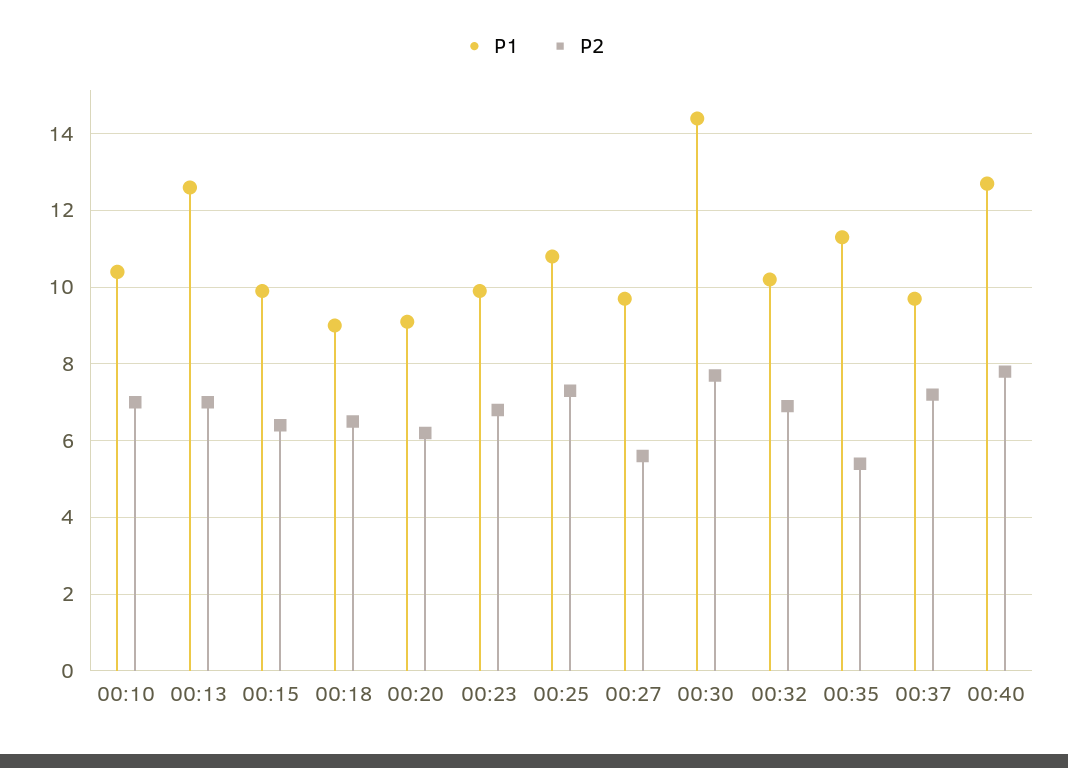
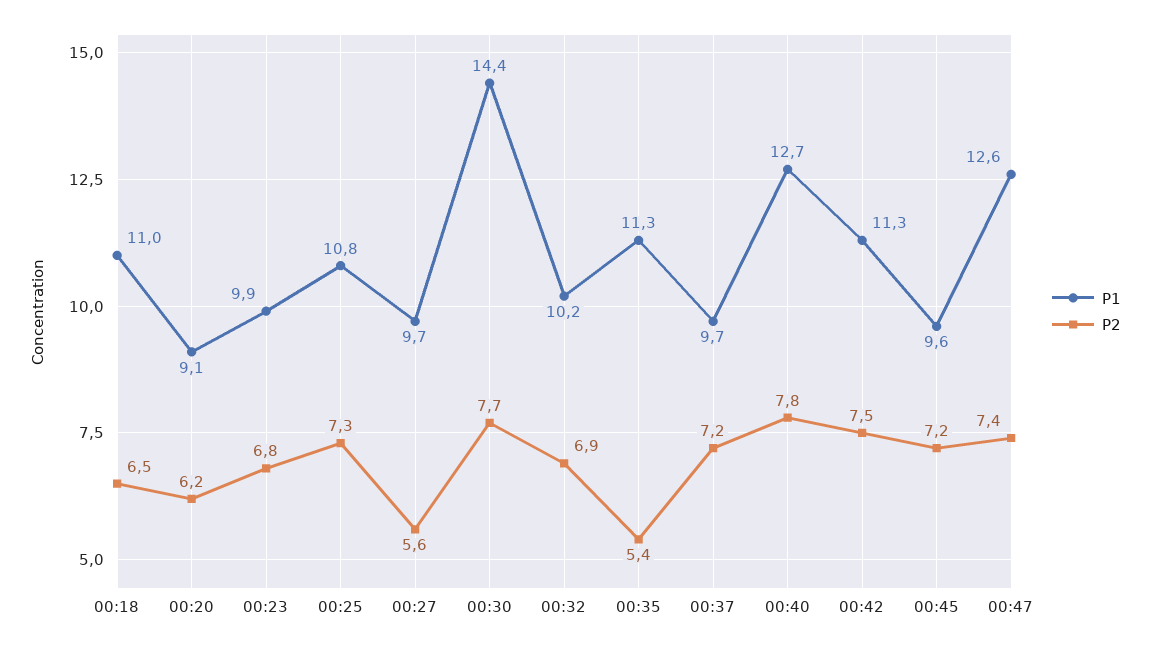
P1, 00:10: 10.5 -> none
P2, 00:10: 7 -> none
P1, 00:13: 12.5 -> none
P2, 00:13: 7 -> none
P1, 00:15: 10 -> none
P2, 00:15: 6.5 -> none
P1, 00:18: 9 -> 11
P1, 00:42: none -> 11.3
P2, 00:42: none -> 7.5
P1, 00:45: none -> 9.6
P2, 00:45: none -> 7.2
P1, 00:47: none -> 12.6
P2, 00:47: none -> 7.4

